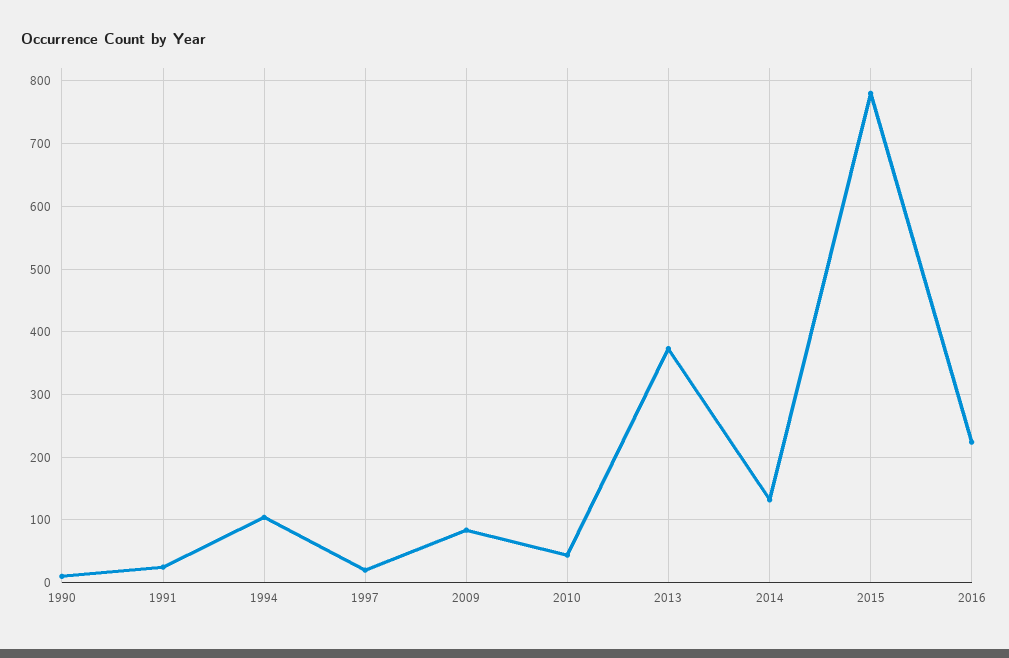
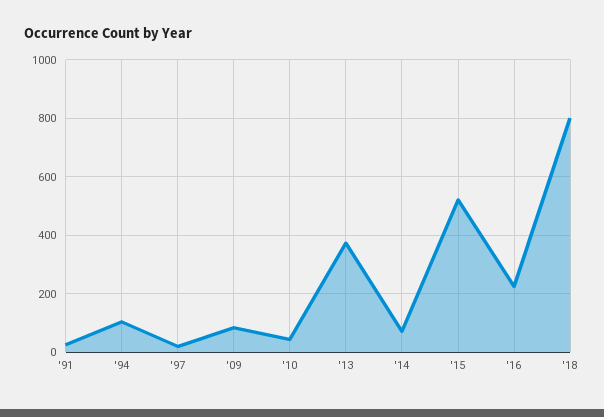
1990: 10 -> none
2014: 130 -> 75
2015: 780 -> 525
'18: none -> 800

